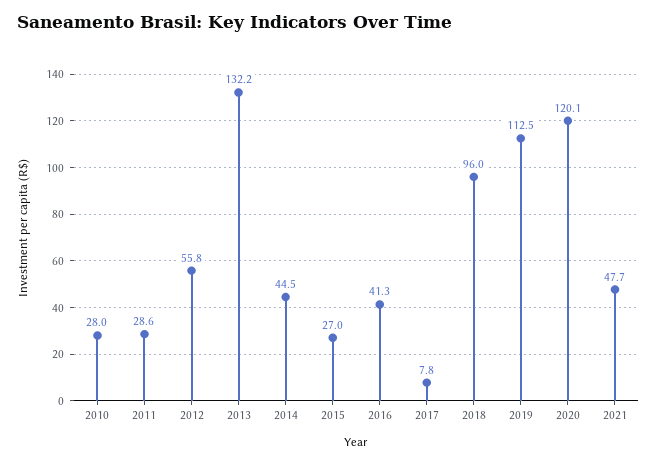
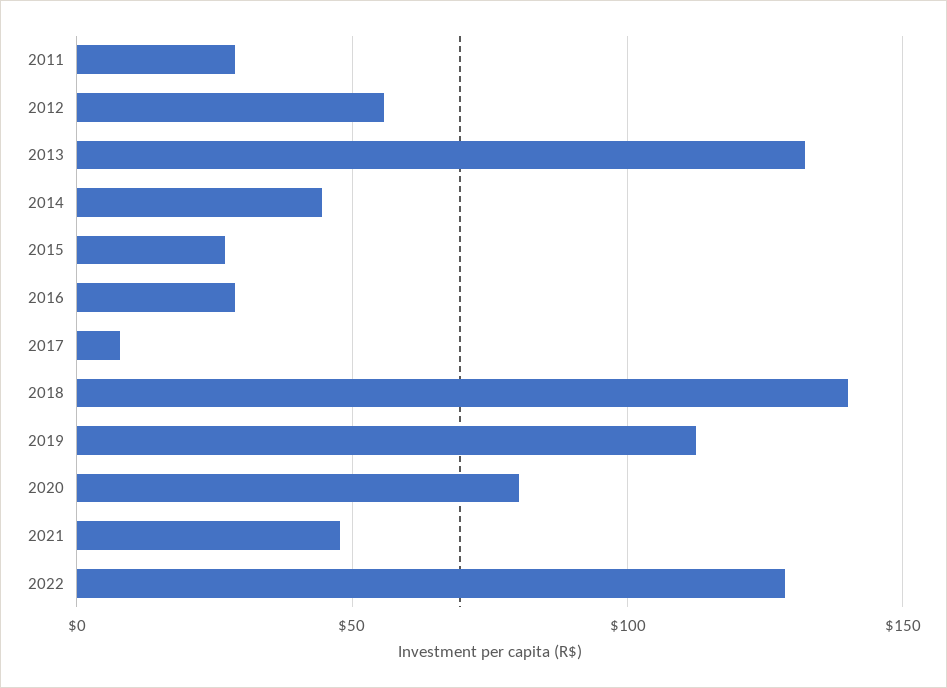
2010: 28 -> none
2016: 41.3 -> 30
2018: 96 -> 140
2020: 120.1 -> 80
2022: none -> 130

